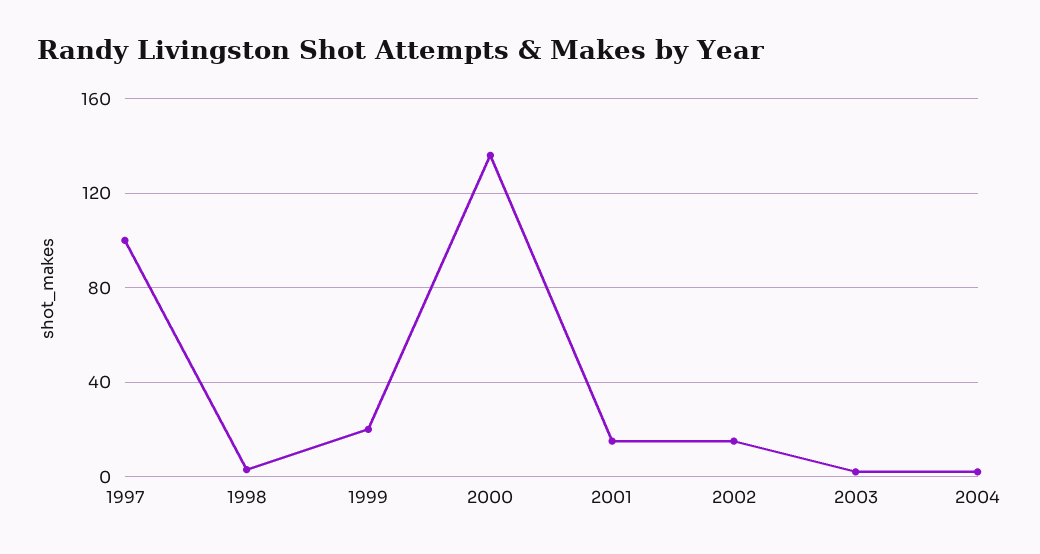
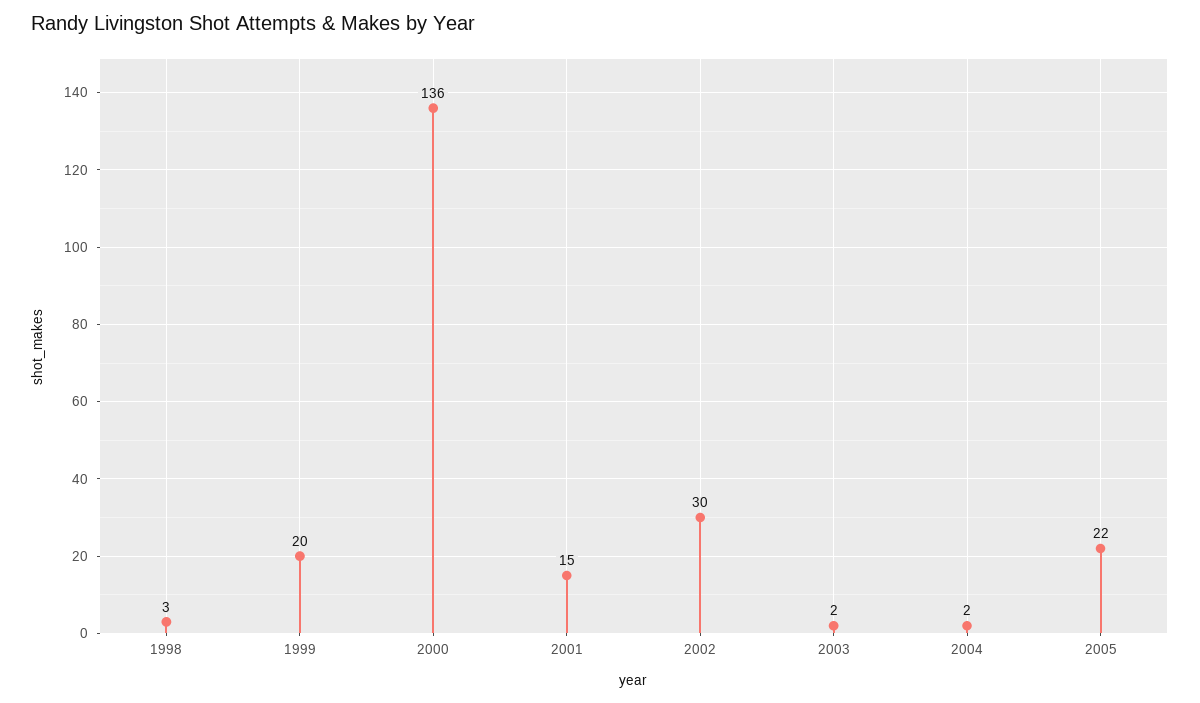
1997: 100 -> none
2002: 15 -> 30
2005: none -> 22

